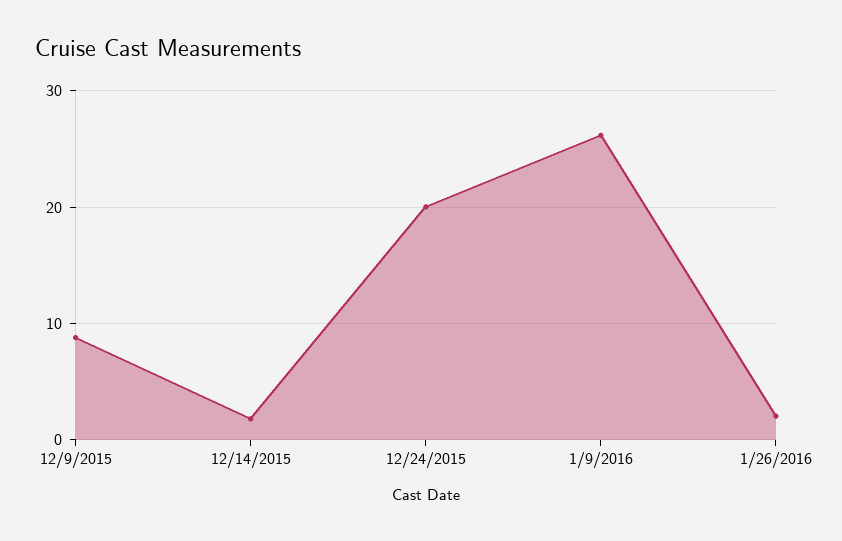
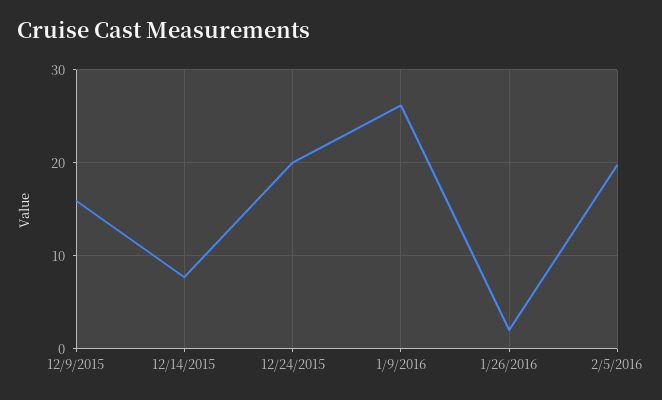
12/9/2015: 9 -> 16
12/14/2015: 2 -> 8
2/5/2016: none -> 20

